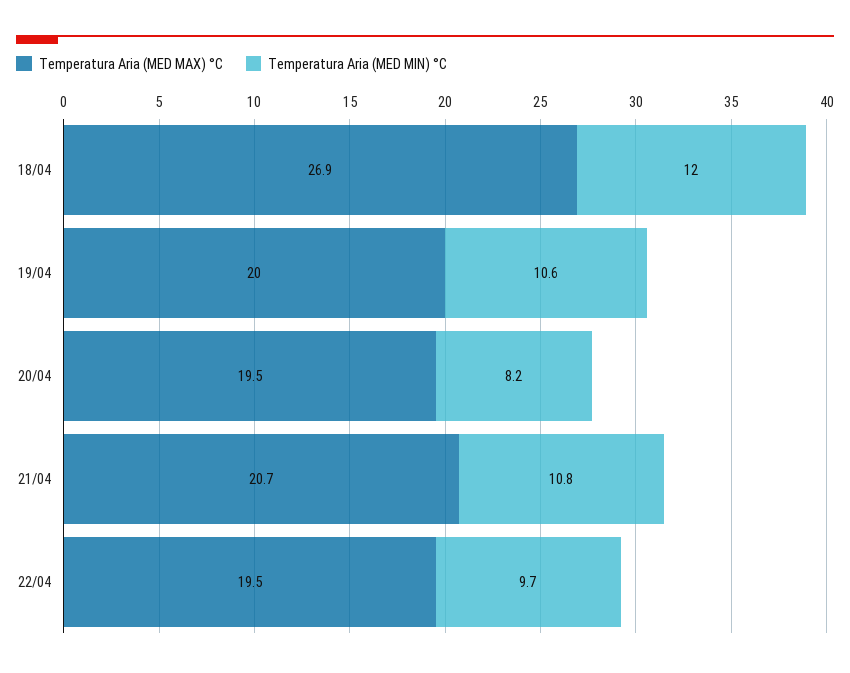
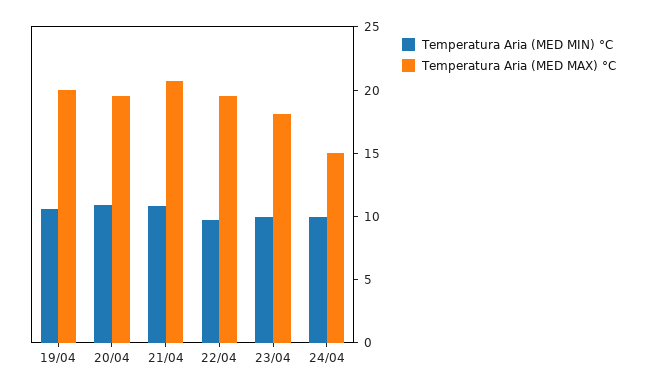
Temperatura Aria (MED MAX) °C, 18/04: 26.9 -> none
Temperatura Aria (MED MIN) °C, 18/04: 12 -> none
Temperatura Aria (MED MIN) °C, 20/04: 8.2 -> 11
Temperatura Aria (MED MIN) °C, 23/04: none -> 10
Temperatura Aria (MED MAX) °C, 23/04: none -> 18
Temperatura Aria (MED MIN) °C, 24/04: none -> 10
Temperatura Aria (MED MAX) °C, 24/04: none -> 15

